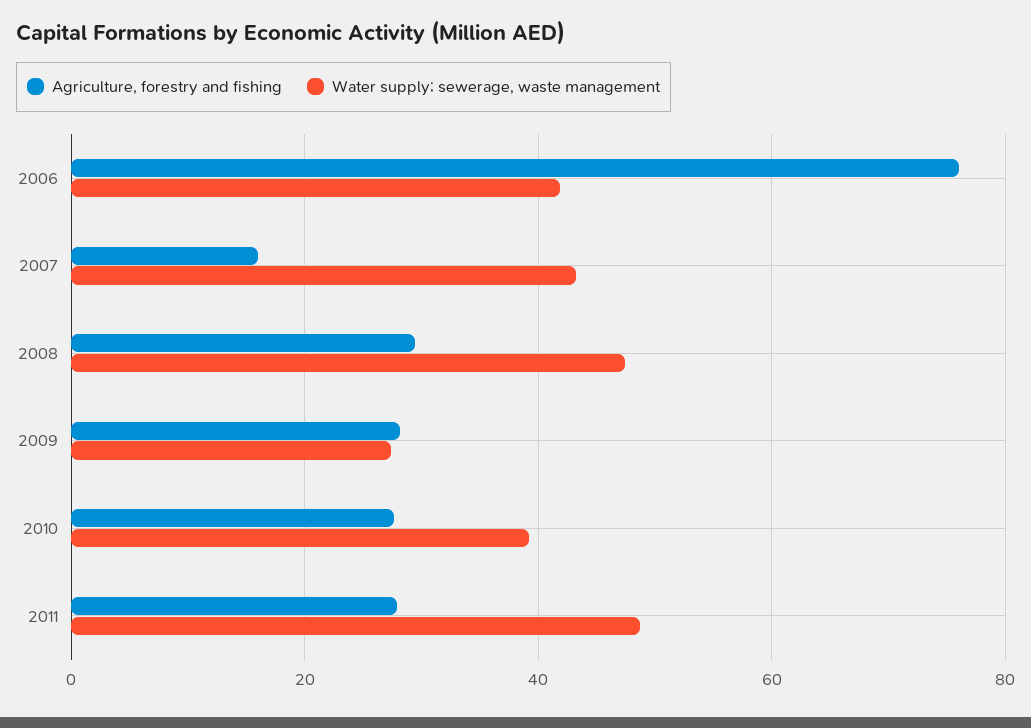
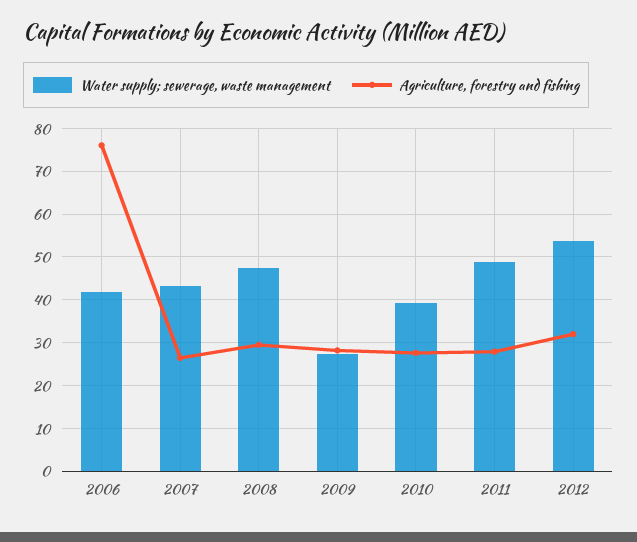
Agriculture, forestry and fishing, 2007: 16 -> 26
Water supply; sewerage, waste management, 2012: none -> 54
Agriculture, forestry and fishing, 2012: none -> 32

